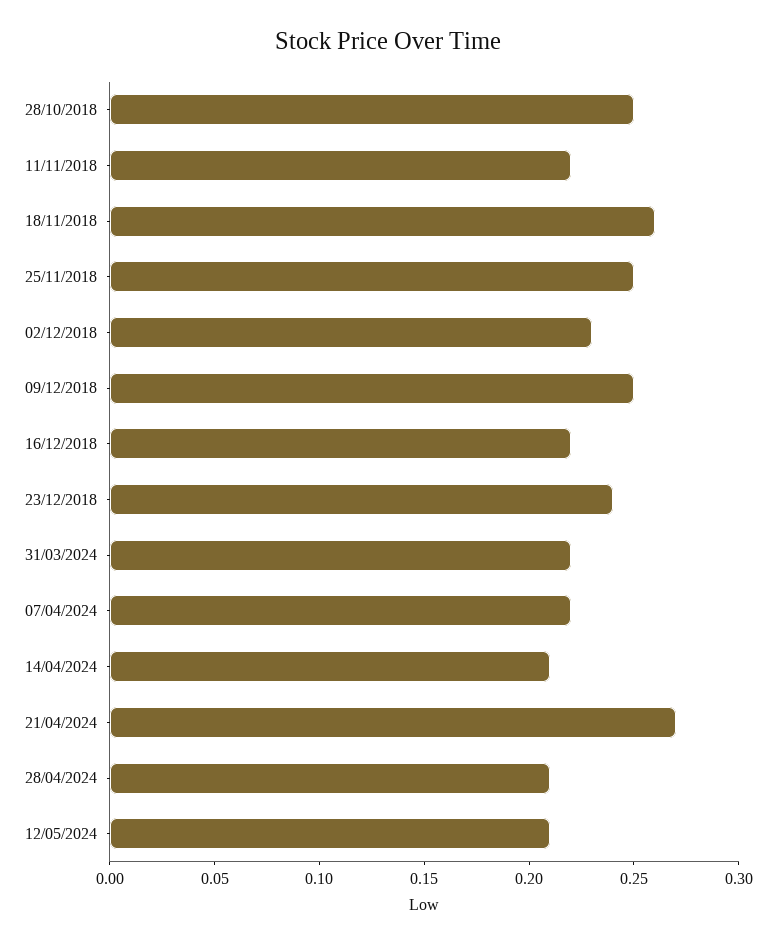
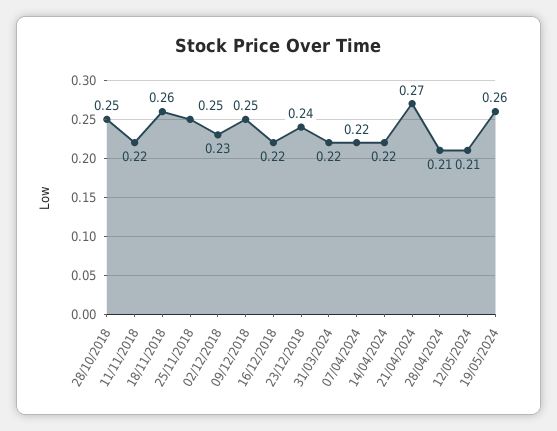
14/04/2024: 0.21 -> 0.22
19/05/2024: none -> 0.26

